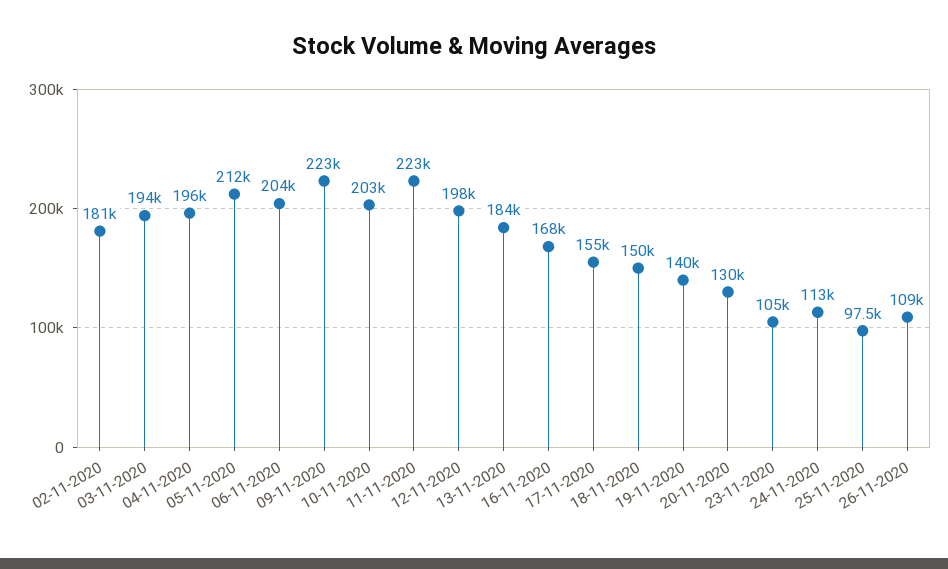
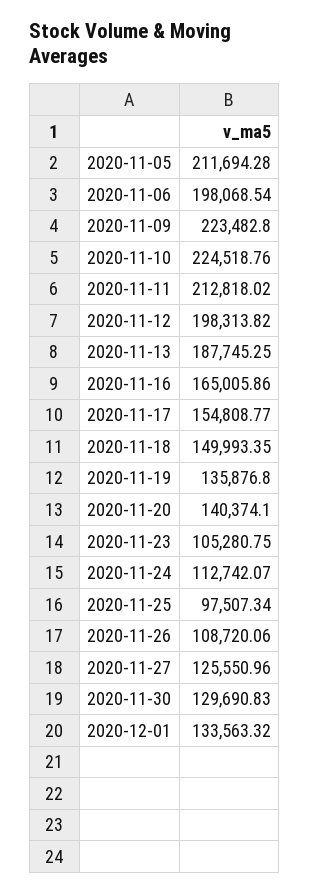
02-11-2020: 181000 -> none
03-11-2020: 194000 -> none
04-11-2020: 196000 -> none
06-11-2020: 204000 -> 198068.54
10-11-2020: 203000 -> 224518.76
11-11-2020: 223000 -> 212818.02
13-11-2020: 184000 -> 187745.25
16-11-2020: 168000 -> 165005.86
19-11-2020: 140000 -> 135876.8
20-11-2020: 130000 -> 140374.1
2020-11-27: none -> 125550.96
2020-11-30: none -> 129690.83
2020-12-01: none -> 133563.32

